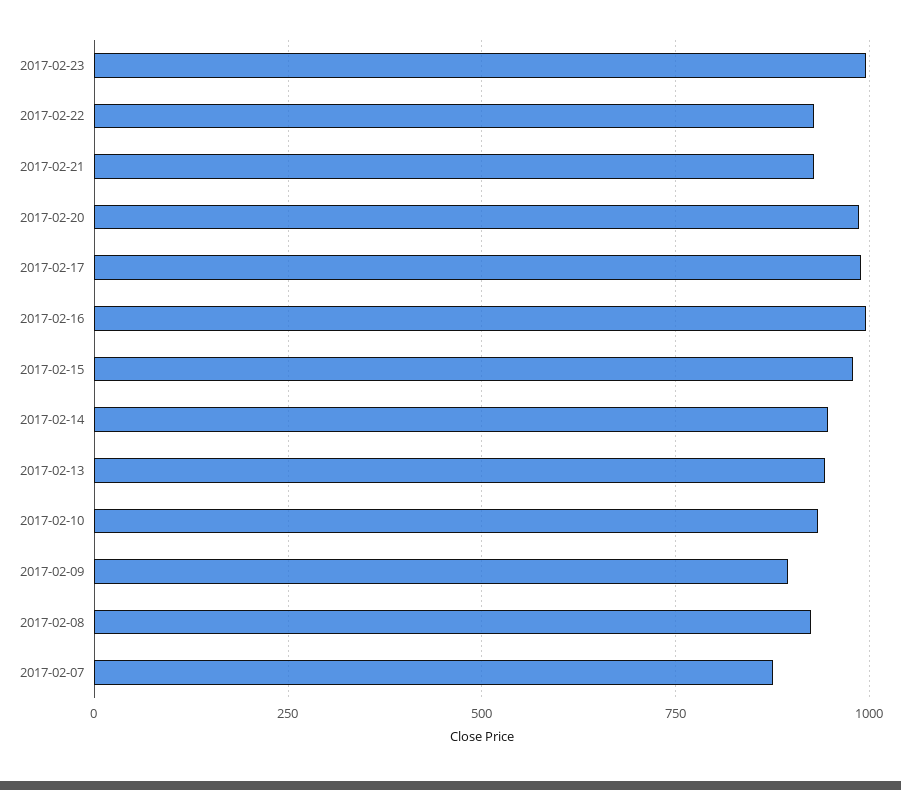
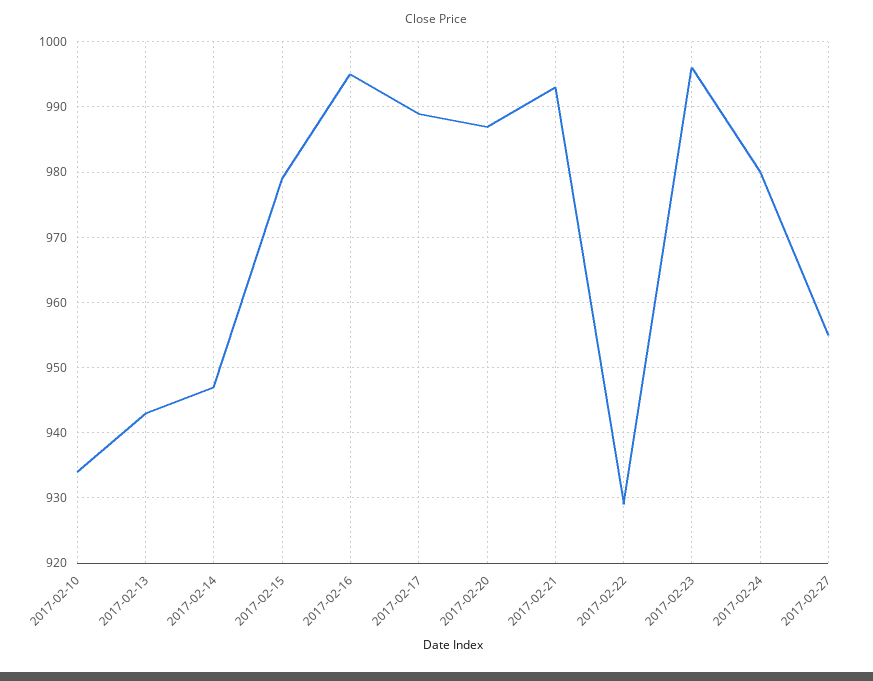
2017-02-21: 925 -> 993
2017-02-09: 900 -> none
2017-02-08: 925 -> none
2017-02-07: 875 -> none
2017-02-24: none -> 980
2017-02-27: none -> 955

